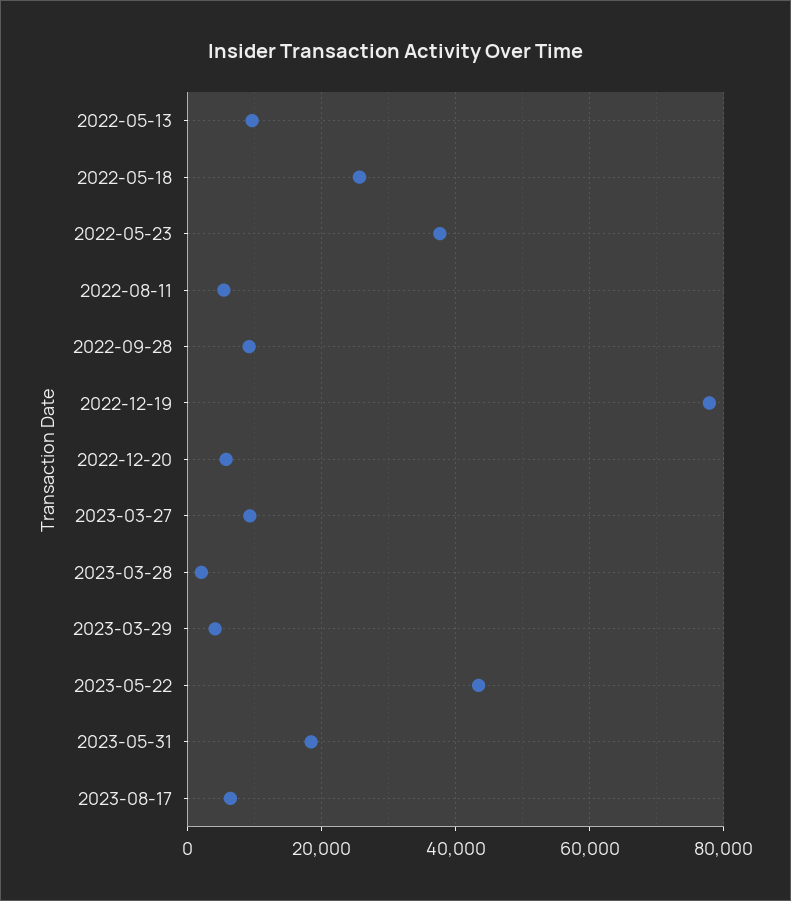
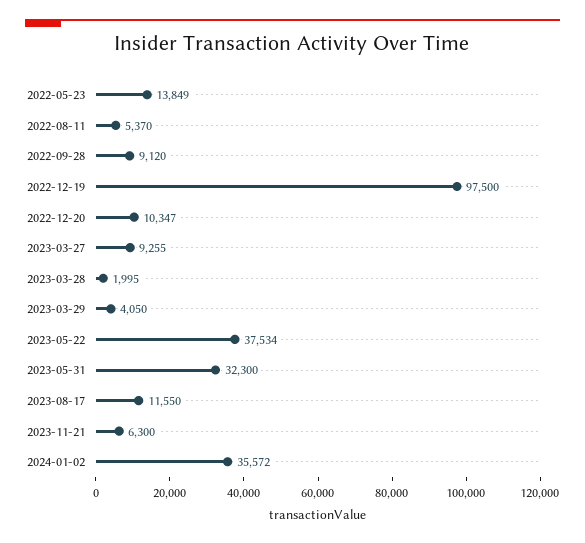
2022-05-13: 10000 -> none
2022-05-18: 26000 -> none
2022-05-23: 38000 -> 13849
2022-12-19: 78000 -> 97500
2022-12-20: 6000 -> 10347
2023-05-22: 44000 -> 37534
2023-05-31: 18000 -> 32300
2023-08-17: 6000 -> 11550
2023-11-21: none -> 6300
2024-01-02: none -> 35572

